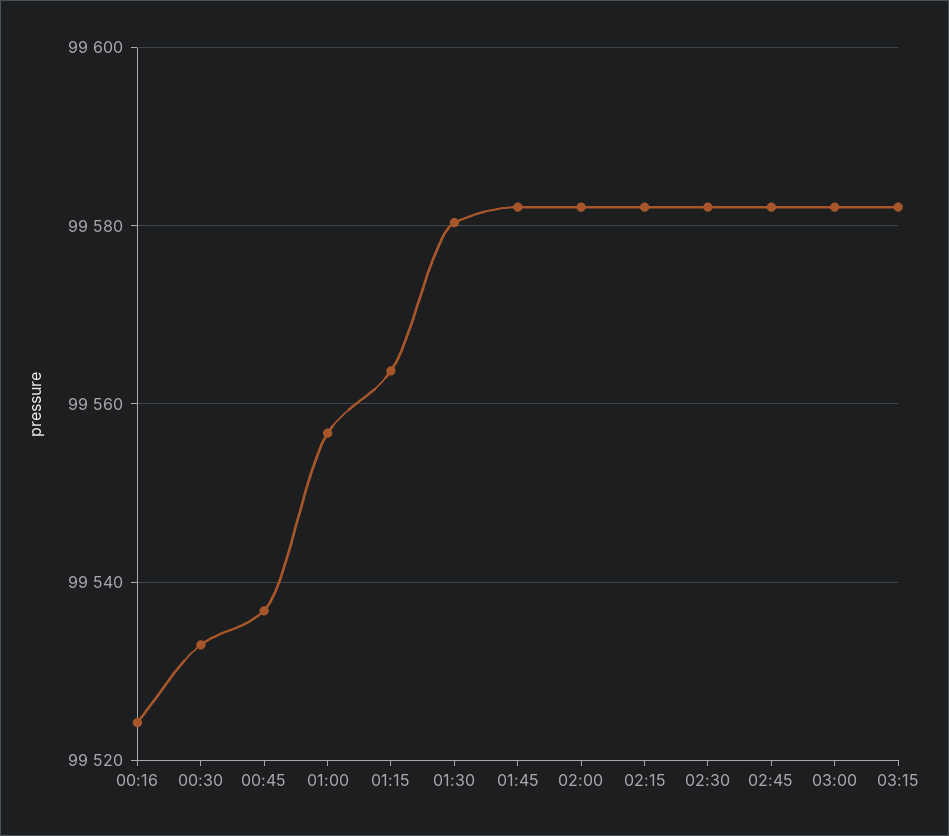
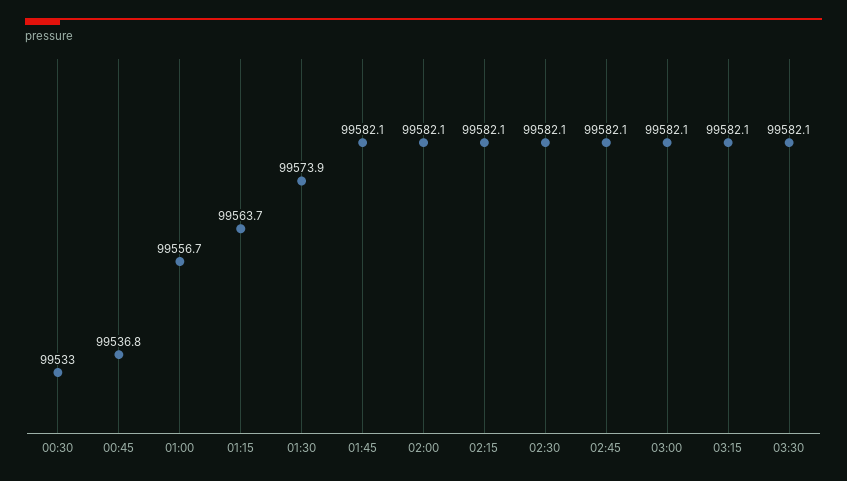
00:16: 99524 -> none
01:30: 99580 -> 99573.9
03:30: none -> 99582.1

